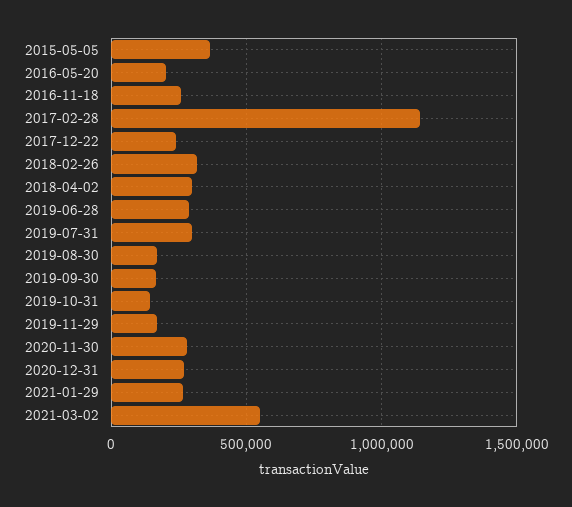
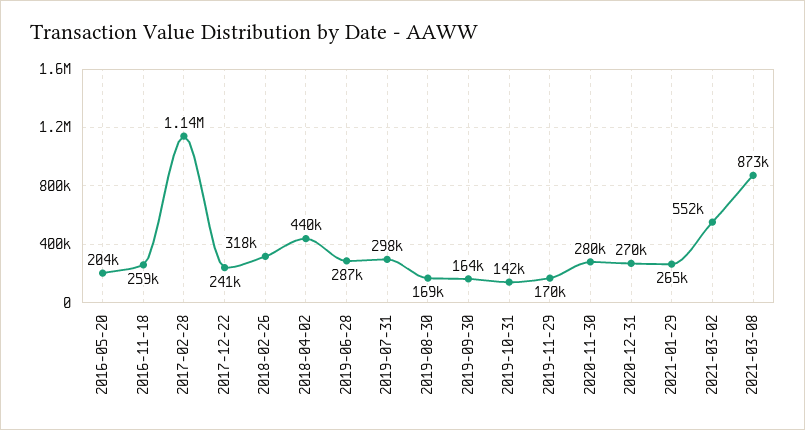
2015-05-05: 350000 -> none
2018-04-02: 300000 -> 440000
2021-03-08: none -> 873000

